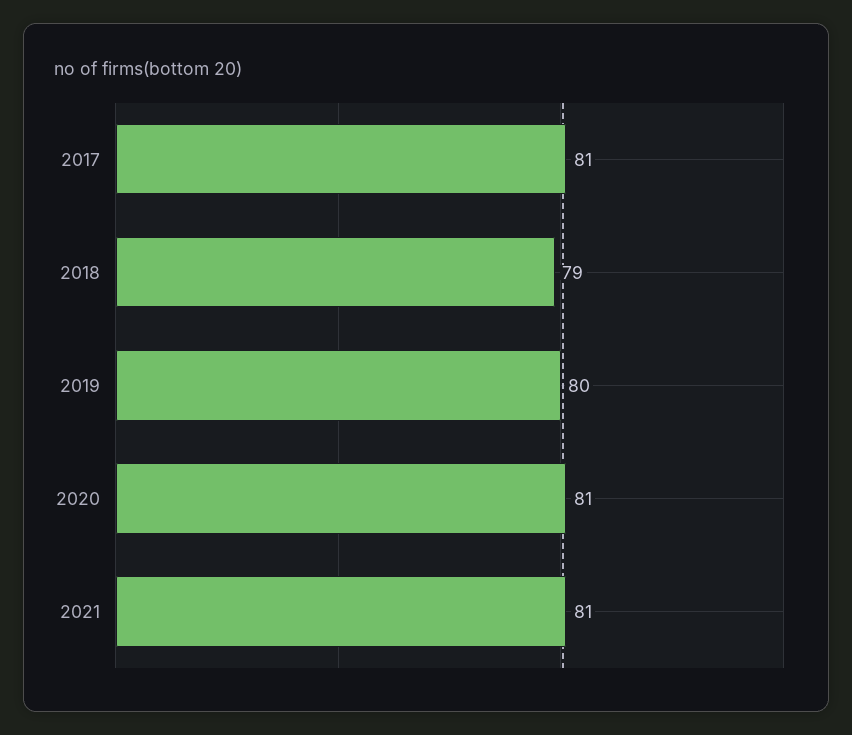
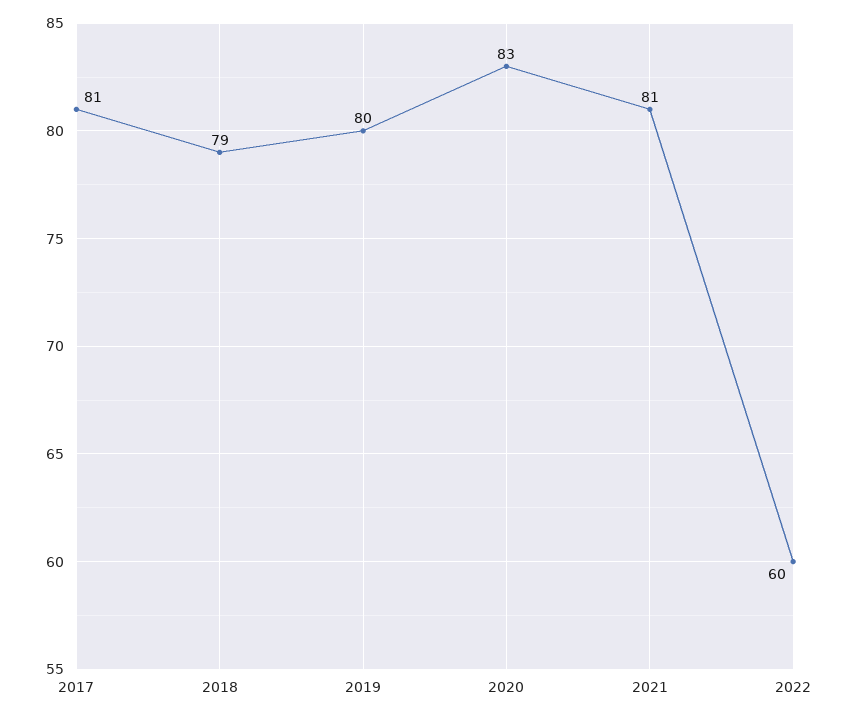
2020: 81 -> 83
2022: none -> 60

